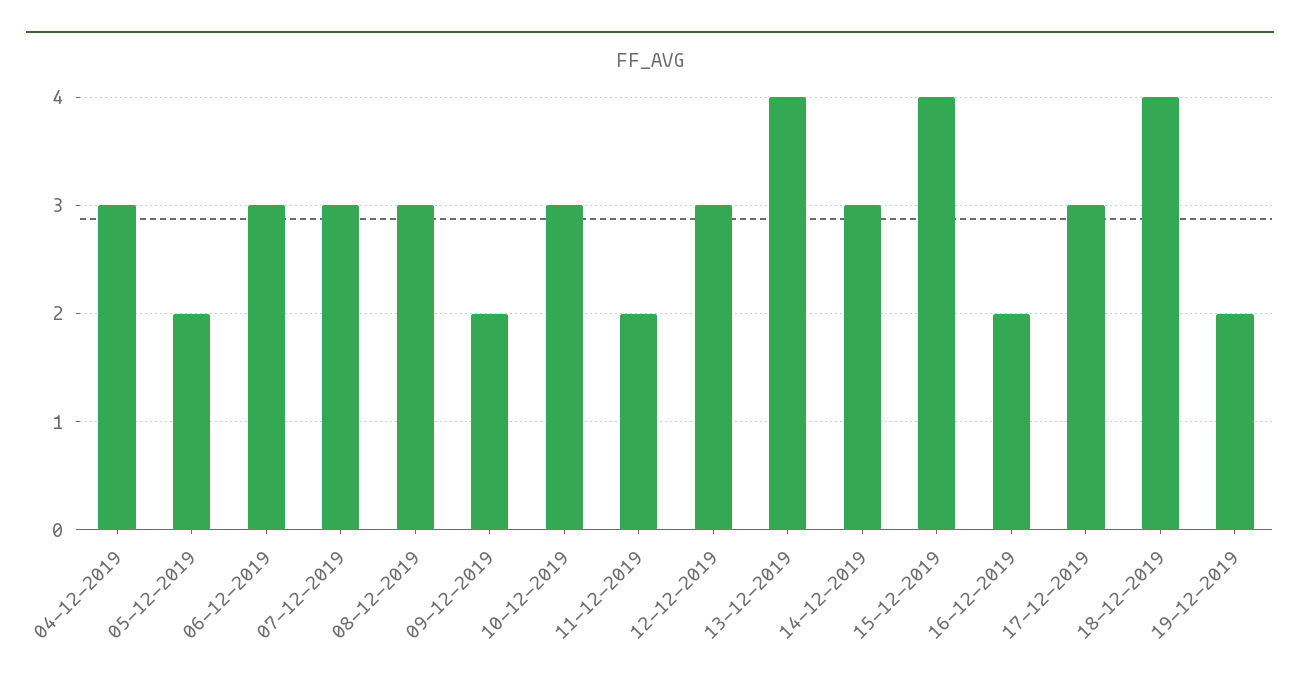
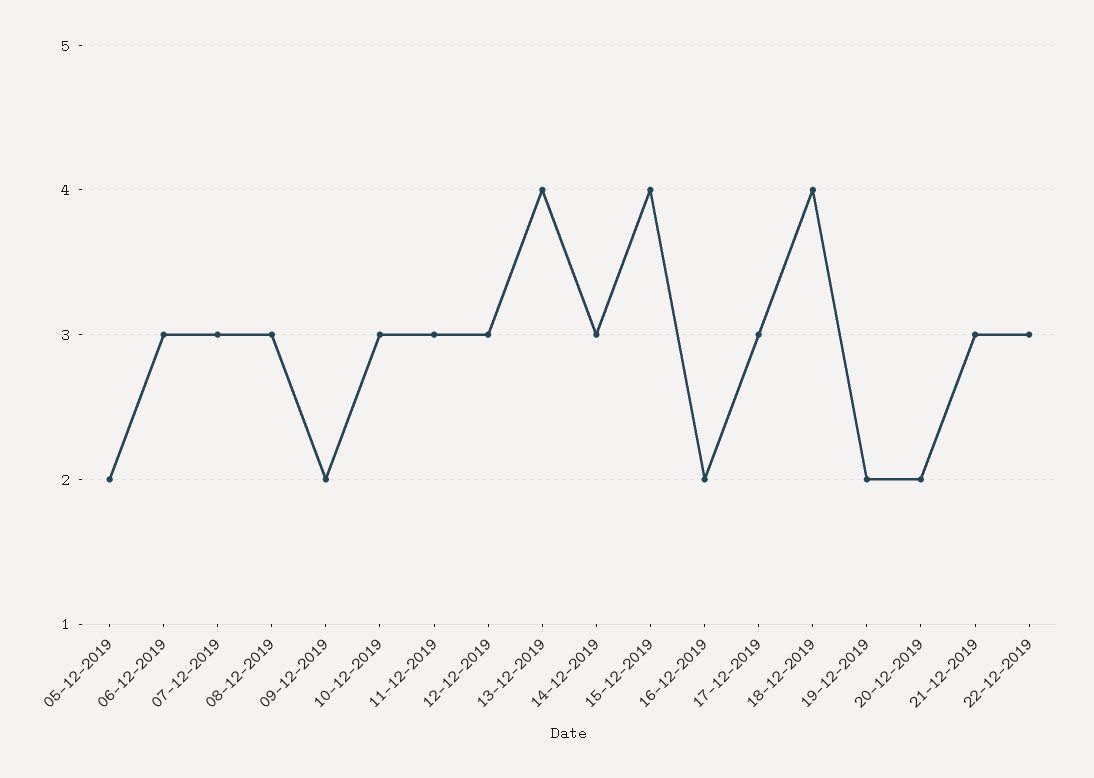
04-12-2019: 3 -> none
11-12-2019: 2 -> 3
20-12-2019: none -> 2
21-12-2019: none -> 3
22-12-2019: none -> 3

